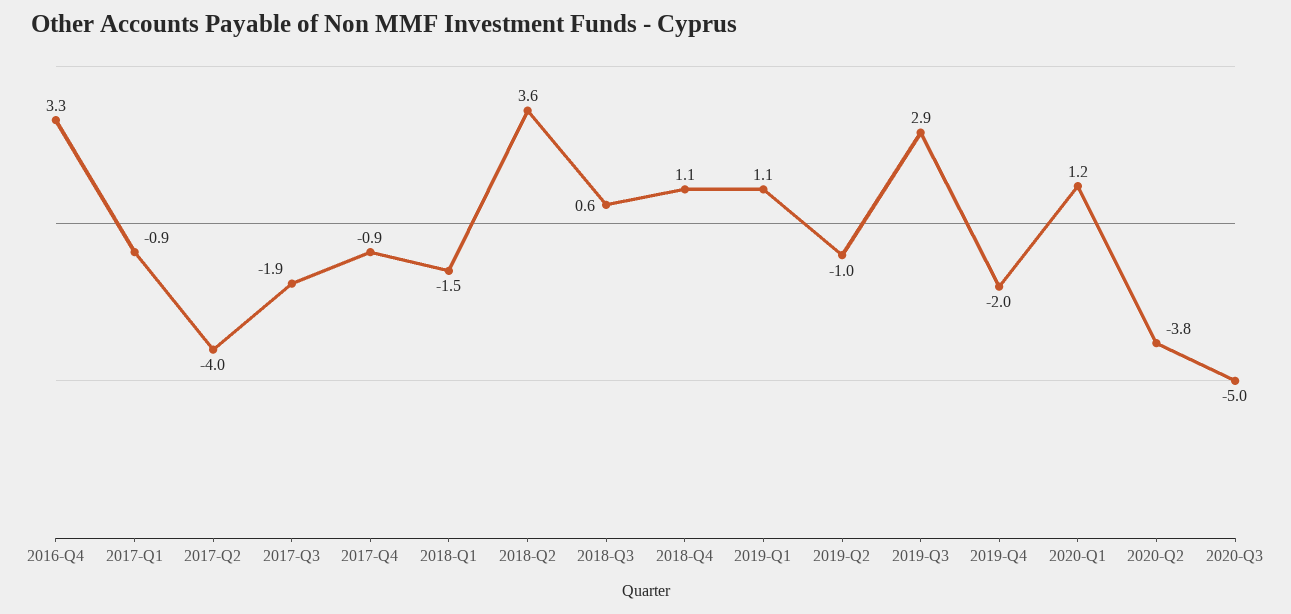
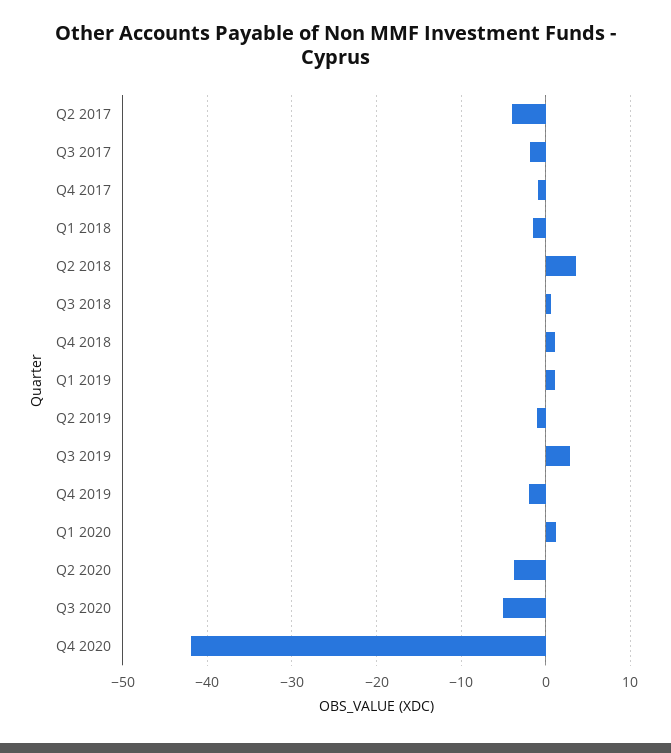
2016-Q4: 3.3 -> none
2017-Q1: -0.9 -> none
Q4 2020: none -> -42

